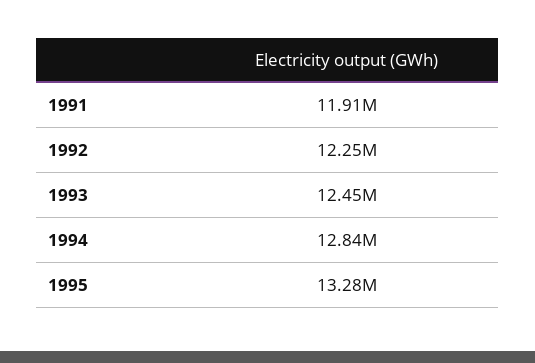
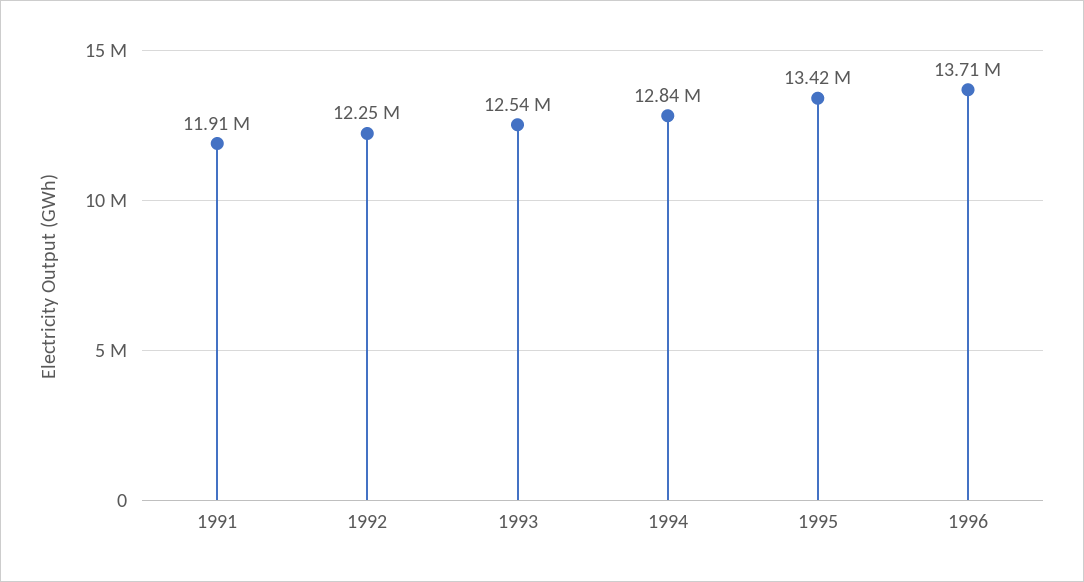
1993: 12450000 -> 12540000
1995: 13280000 -> 13420000
1996: none -> 13710000

